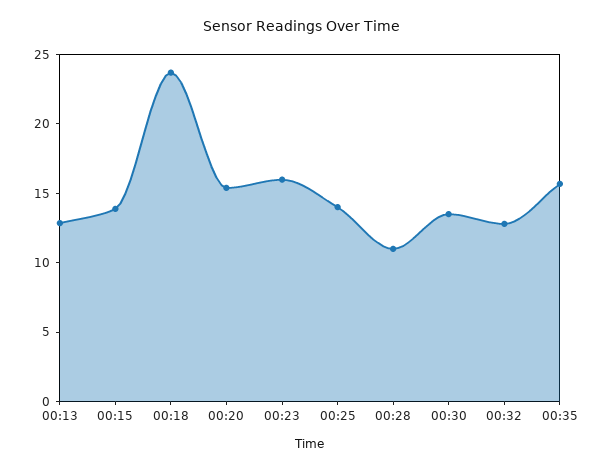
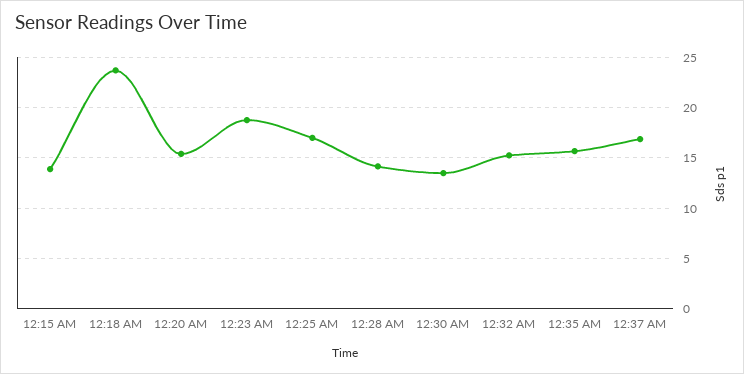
00:13: 13 -> none
00:23: 16 -> 19
00:25: 14 -> 17
00:28: 11 -> 14
00:32: 13 -> 15
12:37 AM: none -> 17

